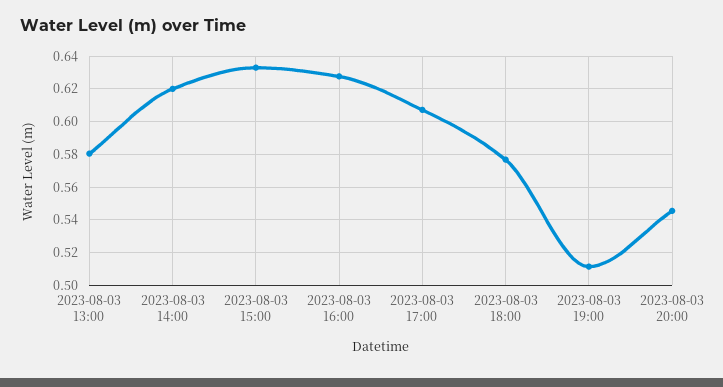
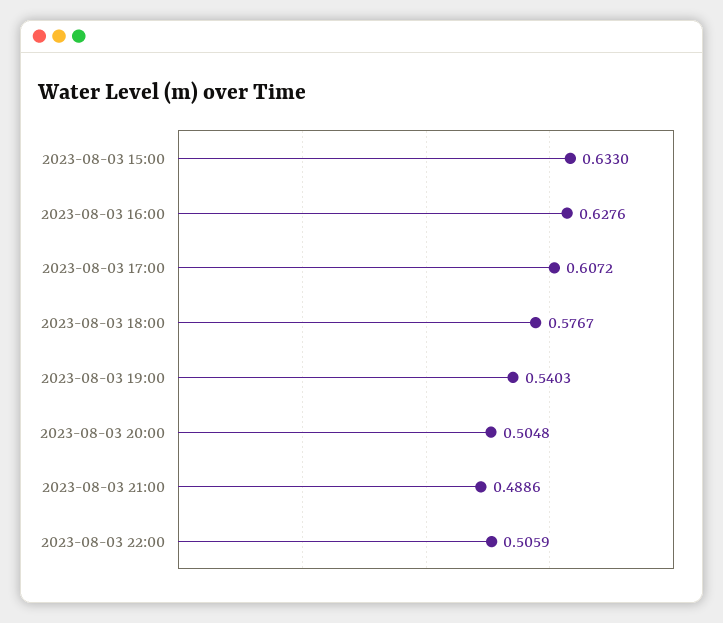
2023-08-03 13:00: 0.58 -> none
2023-08-03 14:00: 0.62 -> none
2023-08-03 19:00: 0.51 -> 0.5403
2023-08-03 20:00: 0.545 -> 0.5048
2023-08-03 21:00: none -> 0.4886
2023-08-03 22:00: none -> 0.5059

